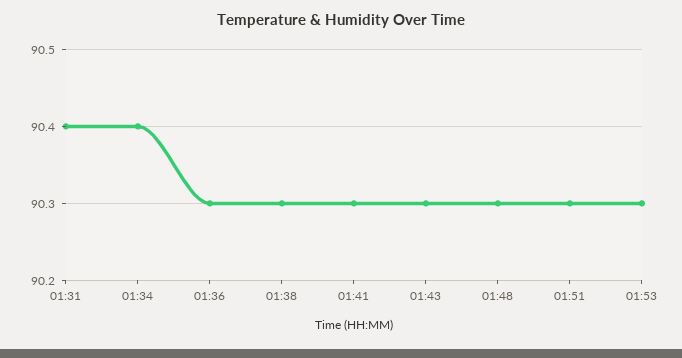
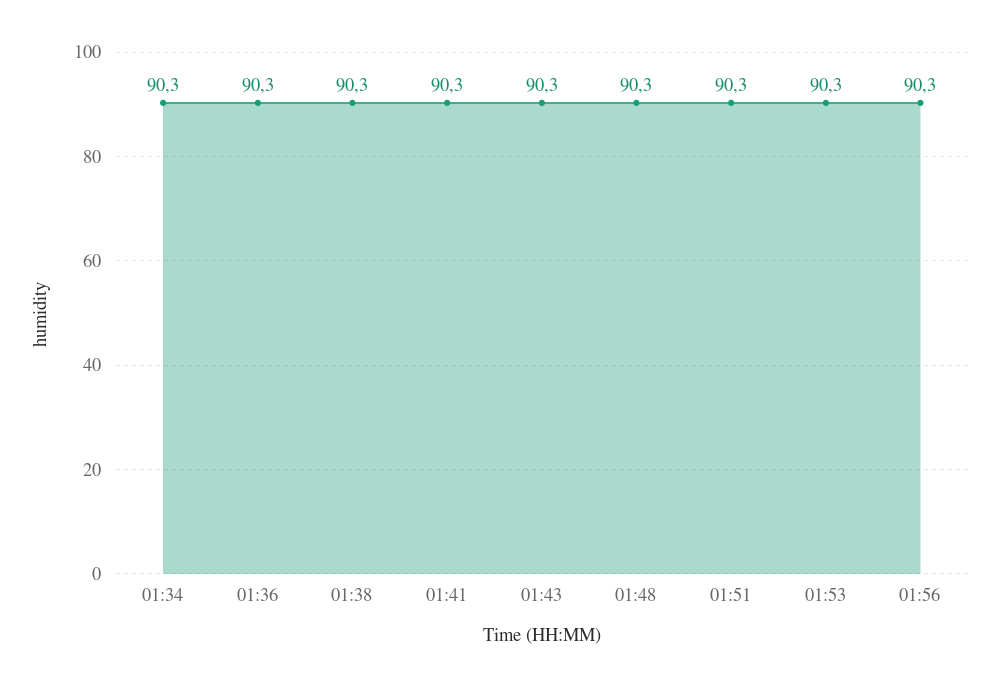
01:31: 90.4 -> none
01:34: 90.4 -> 90.3
01:56: none -> 90.3

